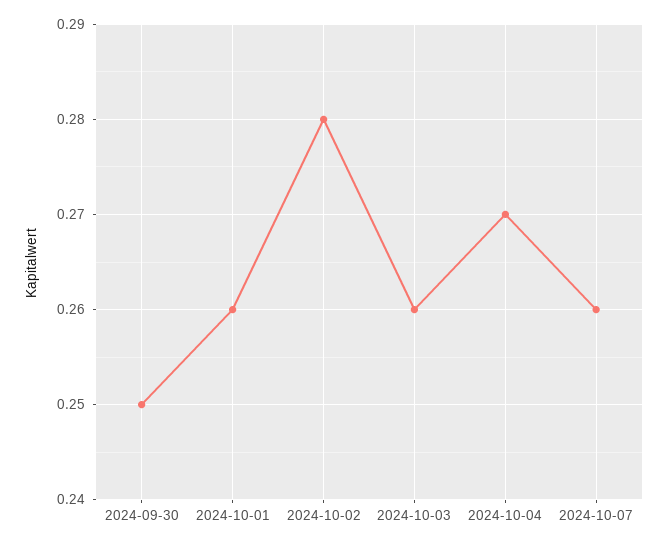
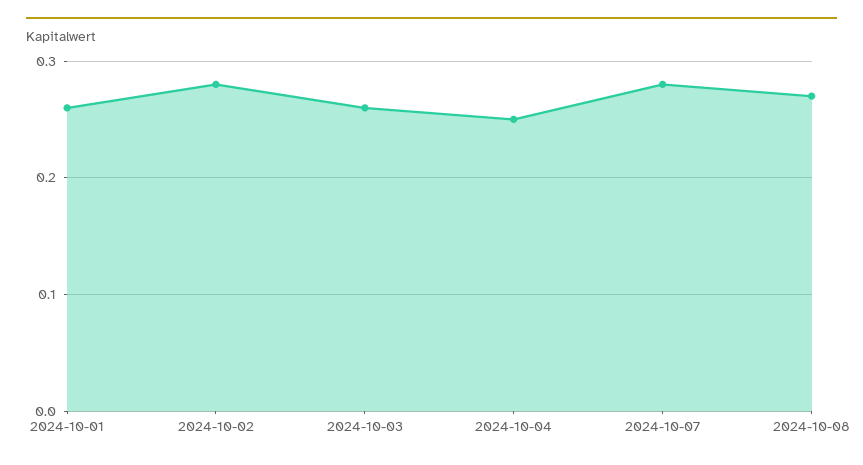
2024-09-30: 0.25 -> none
2024-10-04: 0.27 -> 0.25
2024-10-07: 0.26 -> 0.28
2024-10-08: none -> 0.27

